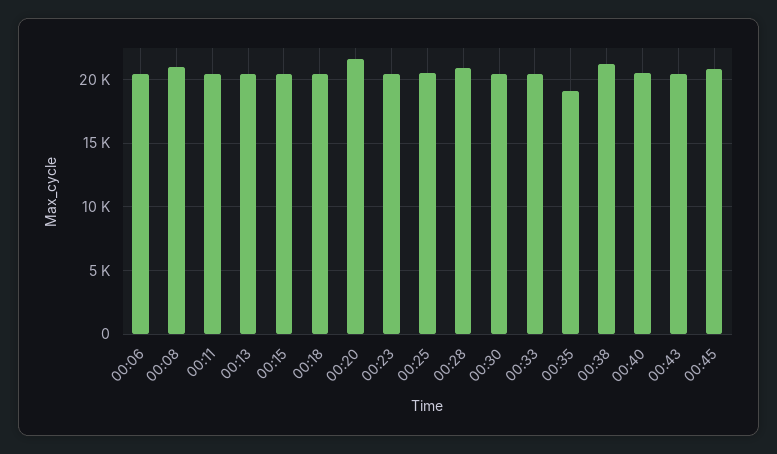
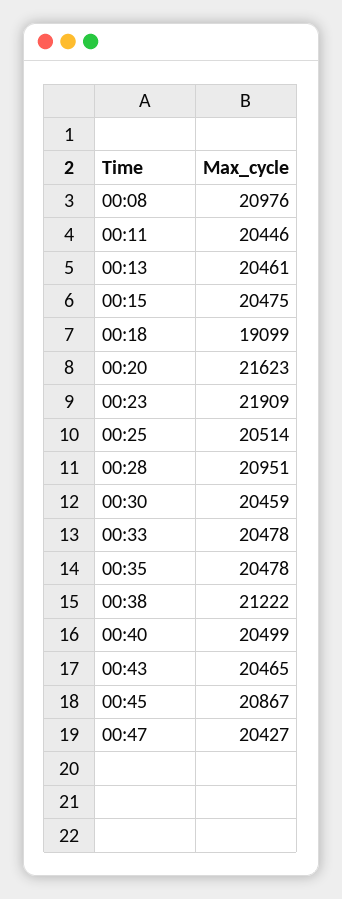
00:06: 20500 -> none
00:18: 20500 -> 19099
00:23: 20500 -> 21909
00:35: 19000 -> 20478
00:47: none -> 20427

